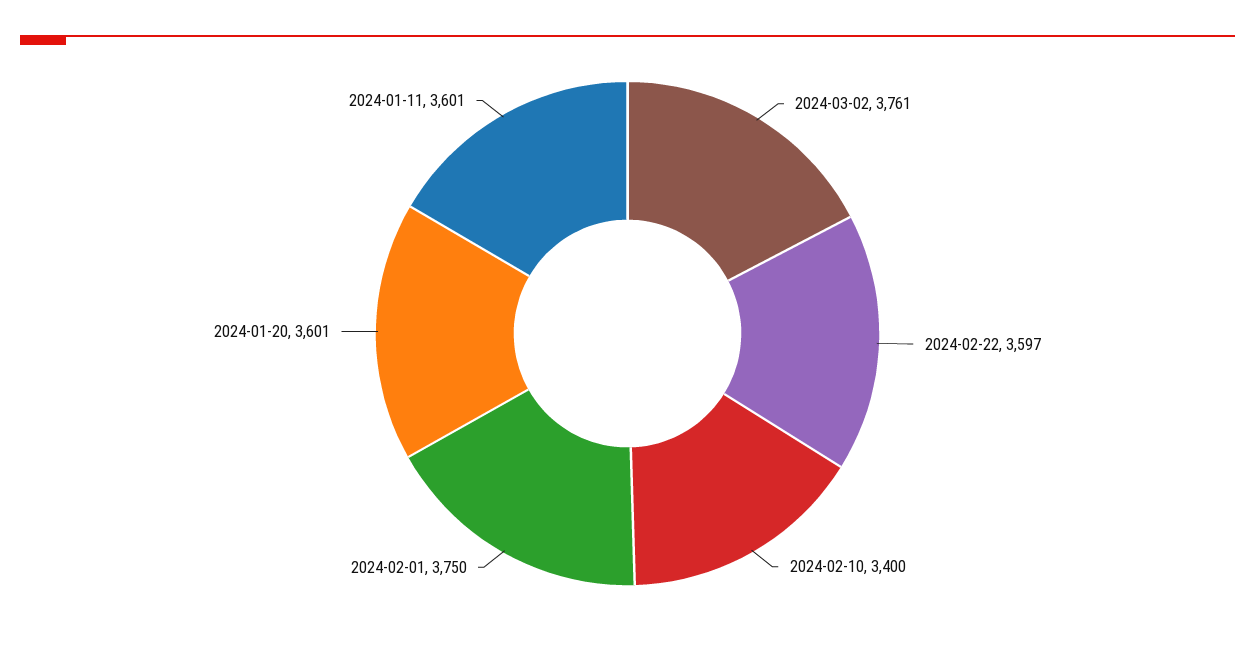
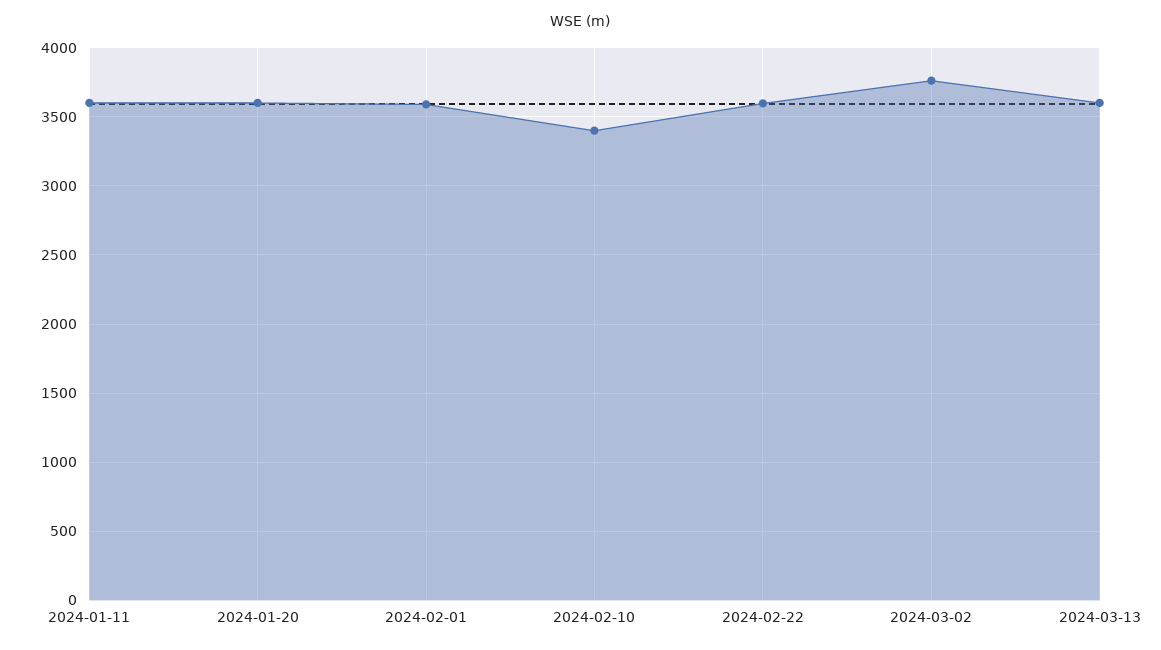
2024-02-01: 3750 -> 3600
2024-03-13: none -> 3600

